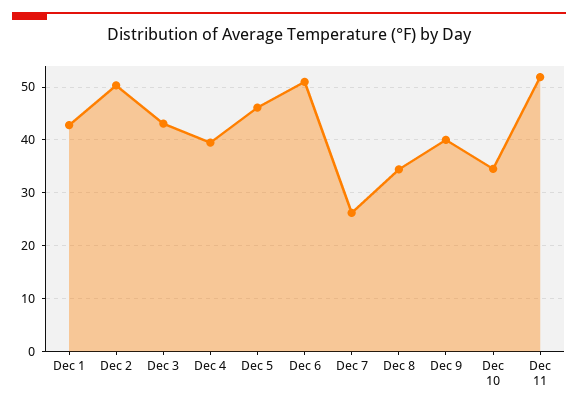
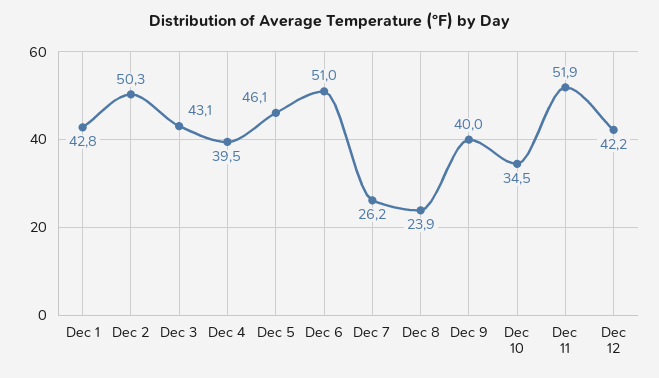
Dec 8: 34 -> 23.9
Dec 12: none -> 42.2

